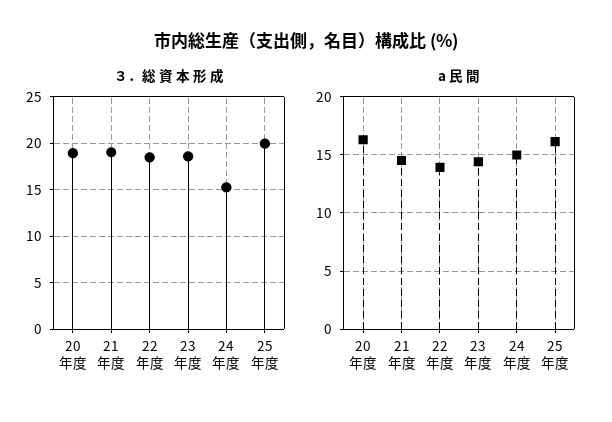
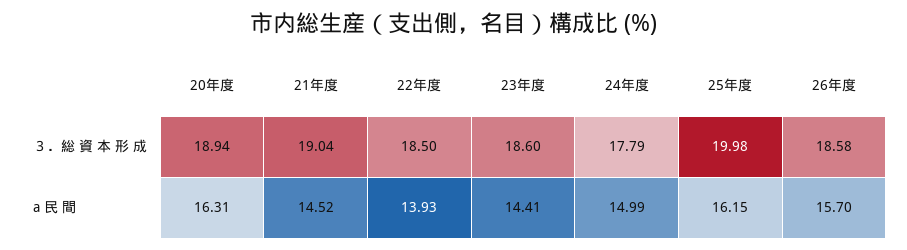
３．総 資 本 形 成, 24年度: 15 -> 17.79
３．総 資 本 形 成, 26年度: none -> 18.58
a 民 間, 26年度: none -> 15.7

